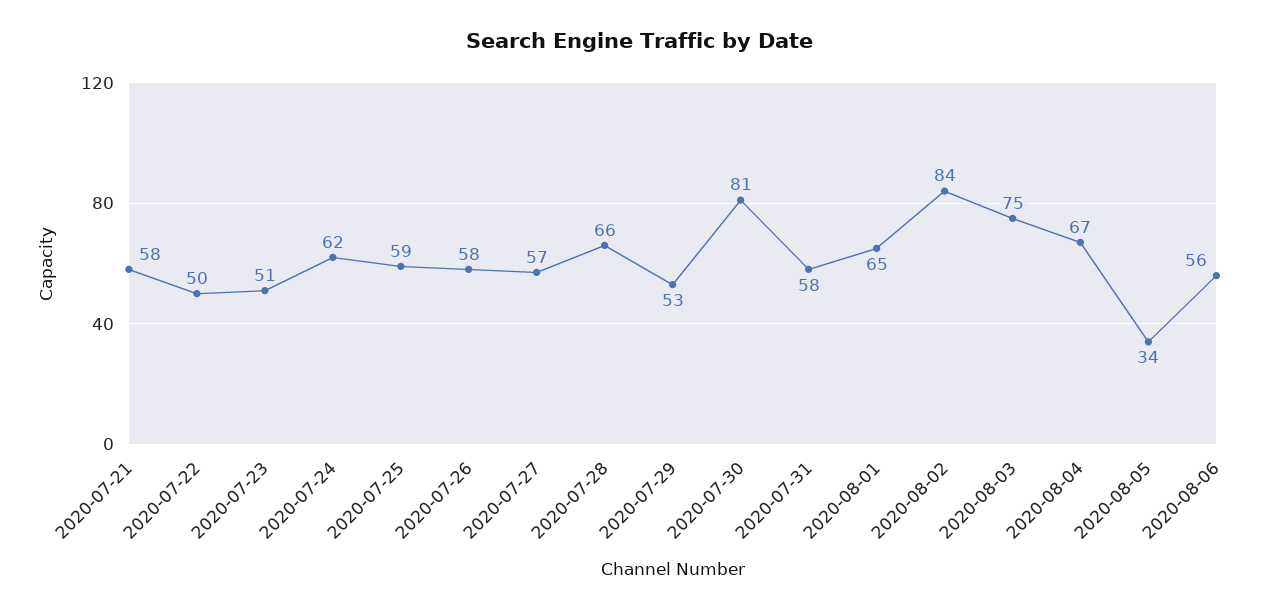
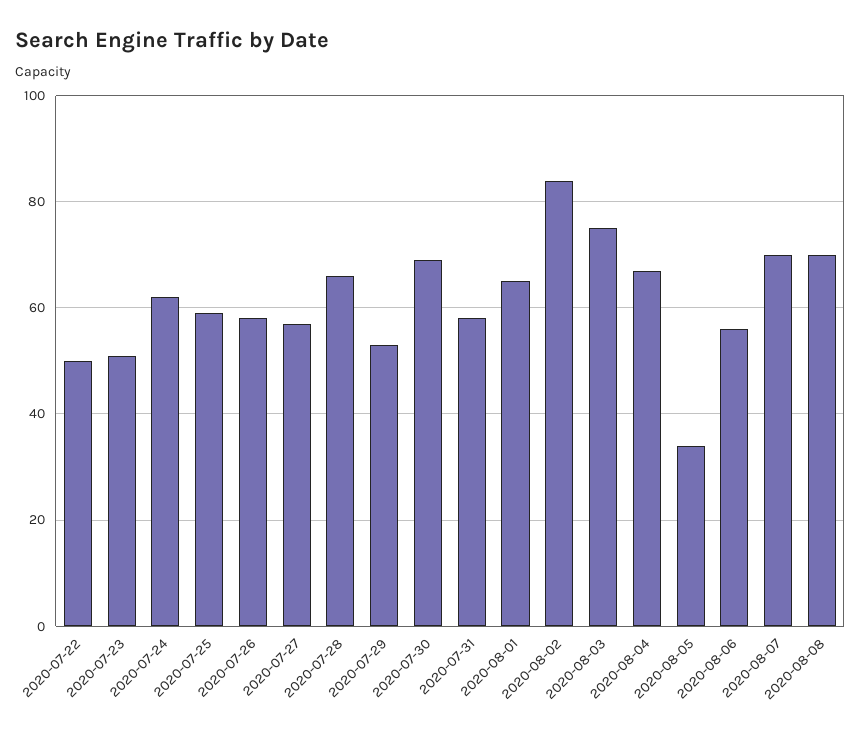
2020-07-21: 58 -> none
2020-07-30: 81 -> 70
2020-08-07: none -> 70
2020-08-08: none -> 70

